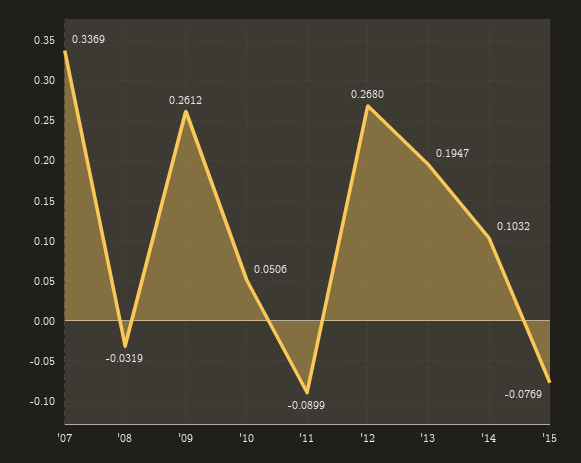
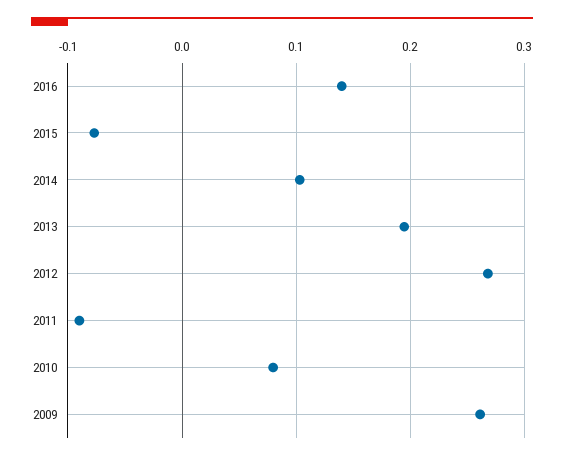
'07: 0.3369 -> none
'08: -0.0319 -> none
'10: 0.0506 -> 0.08
2016: none -> 0.14

